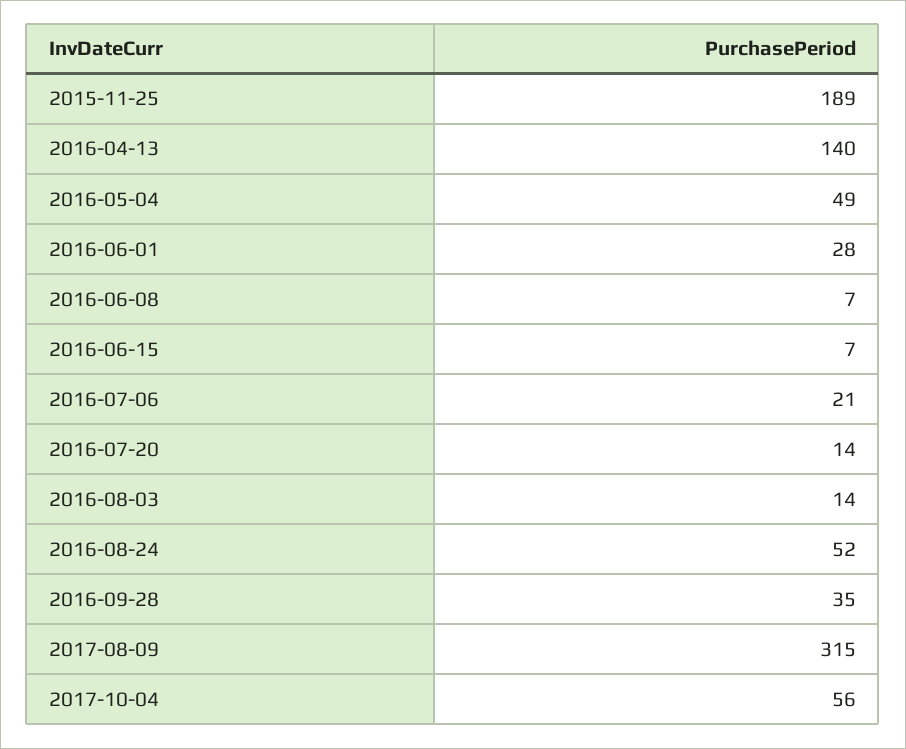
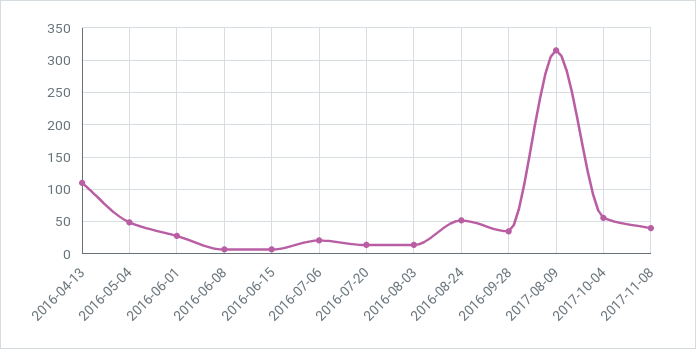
2015-11-25: 189 -> none
2016-04-13: 140 -> 110
2017-11-08: none -> 40

